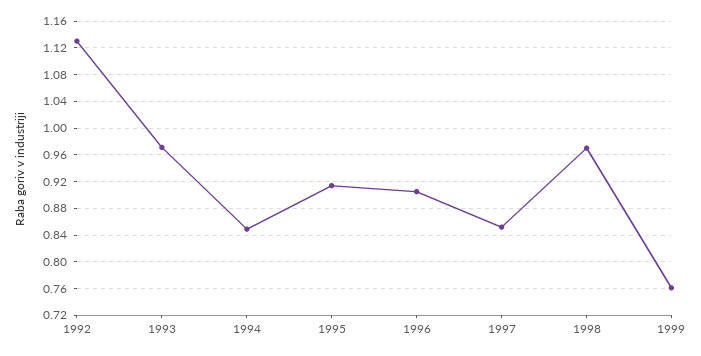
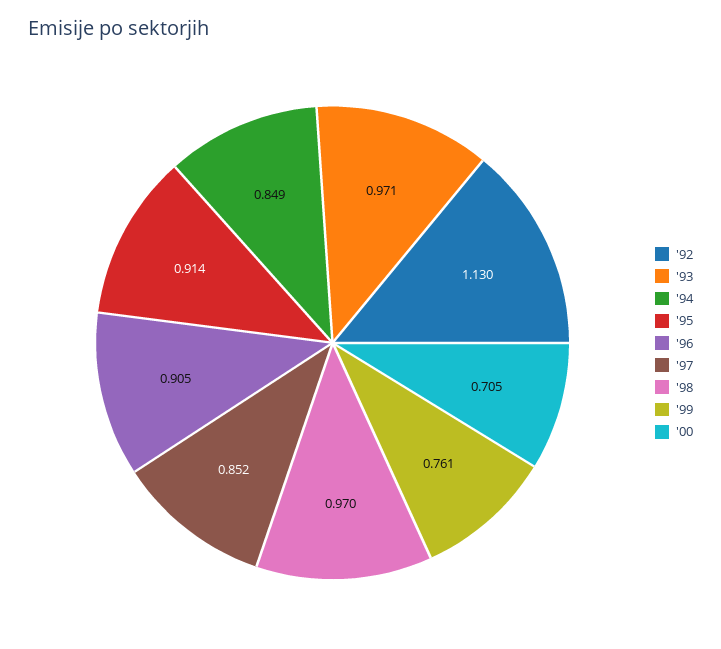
'00: none -> 0.705

